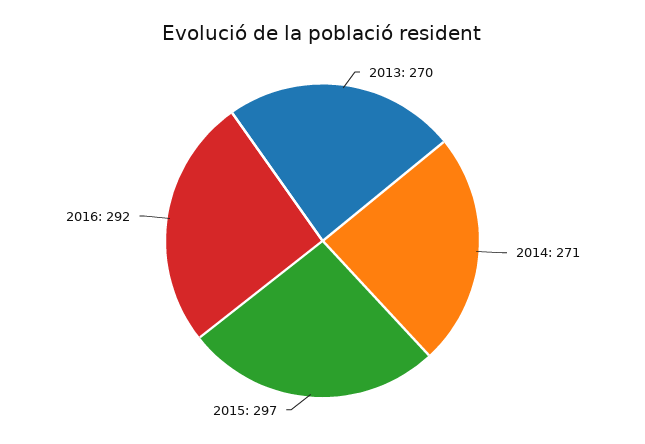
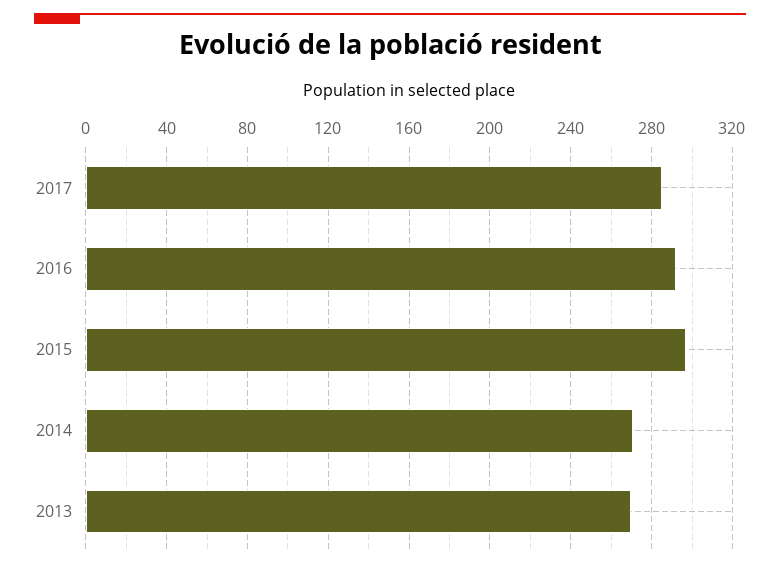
2017: none -> 285

